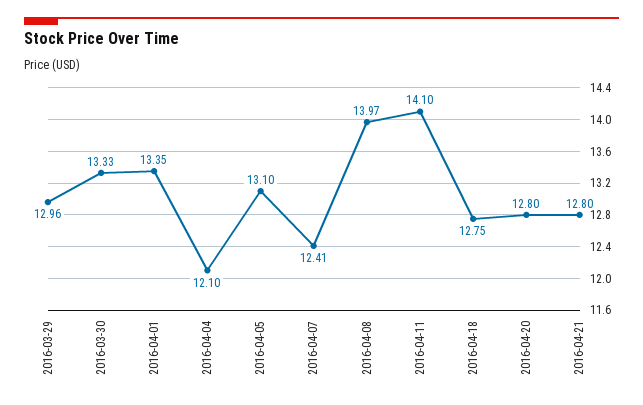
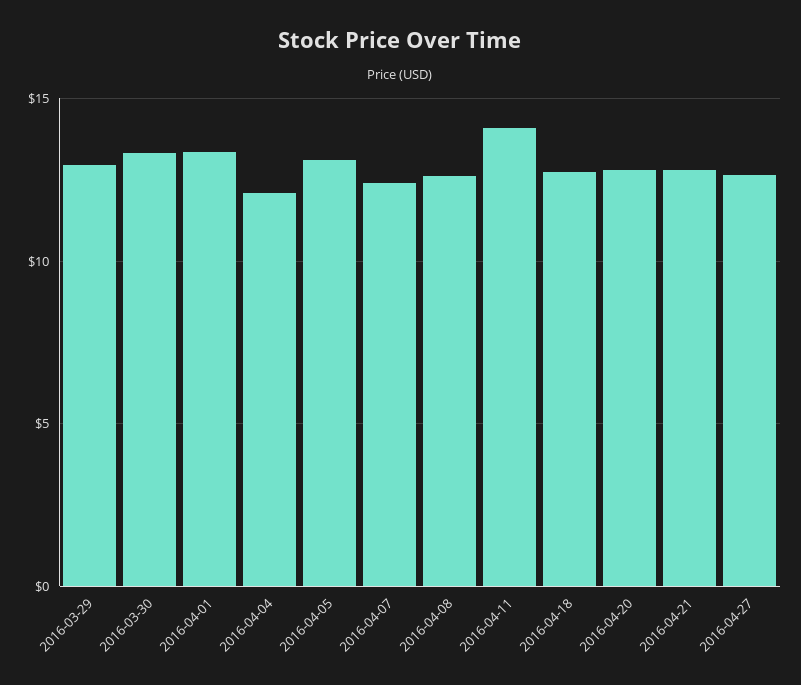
2016-04-08: 13.97 -> 12.5
2016-04-27: none -> 12.5

